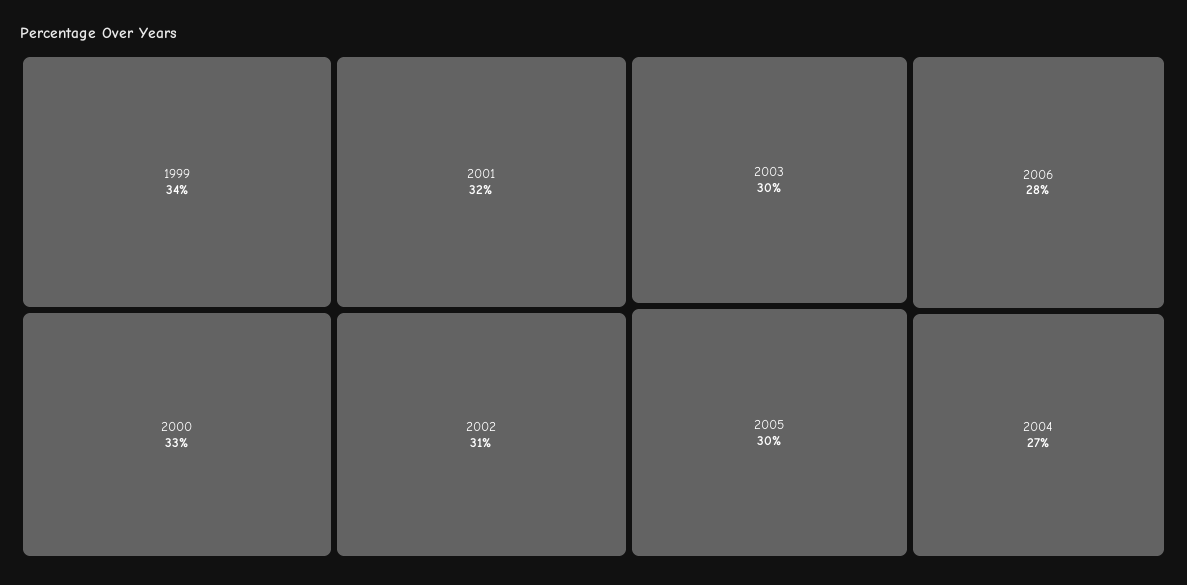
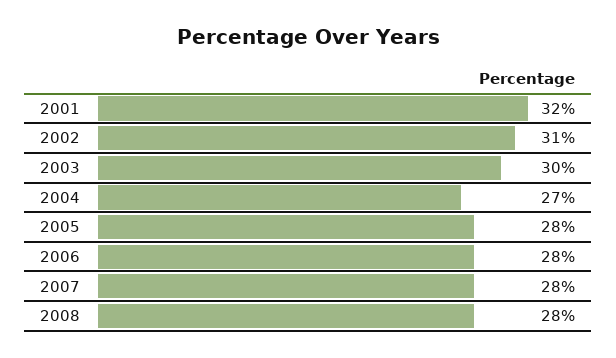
1999: 34 -> none
2000: 33 -> none
2005: 30 -> 28
2007: none -> 28
2008: none -> 28

